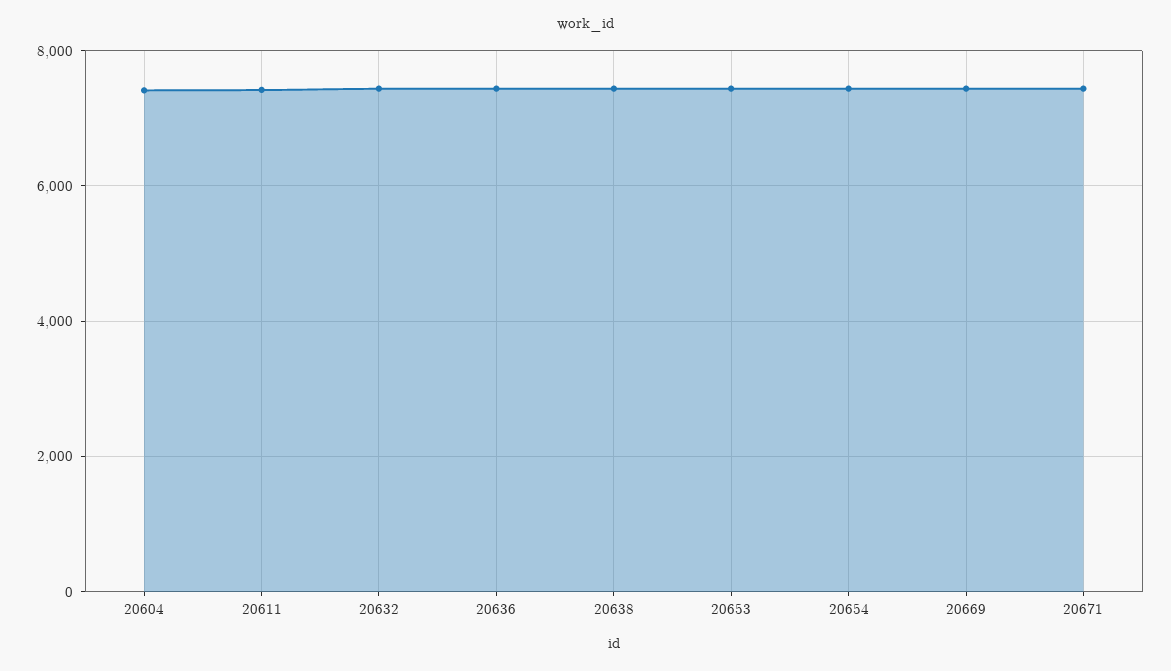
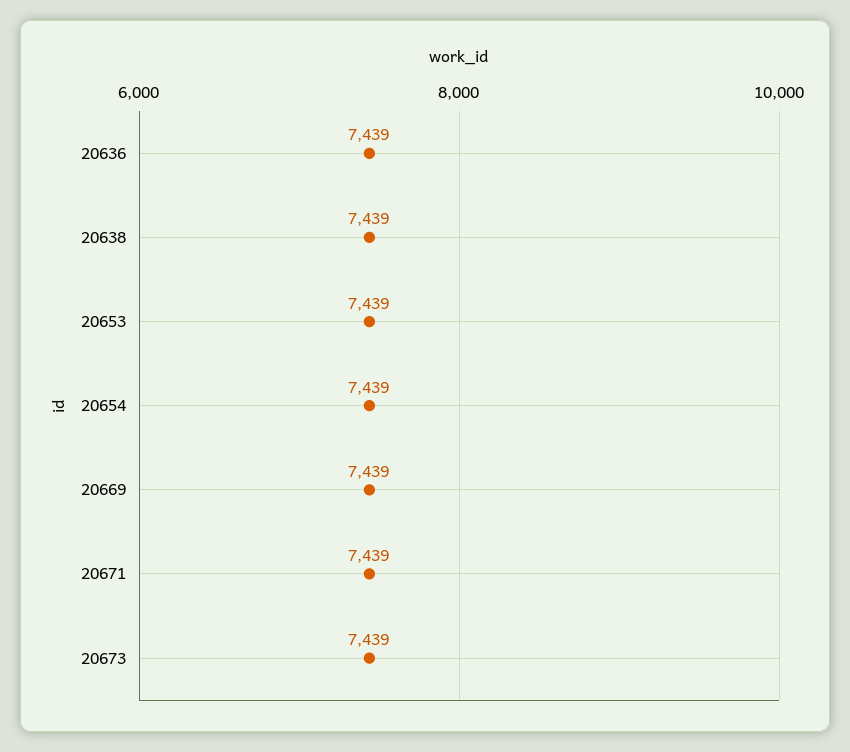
20604: 7400 -> none
20611: 7400 -> none
20632: 7400 -> none
20673: none -> 7439

